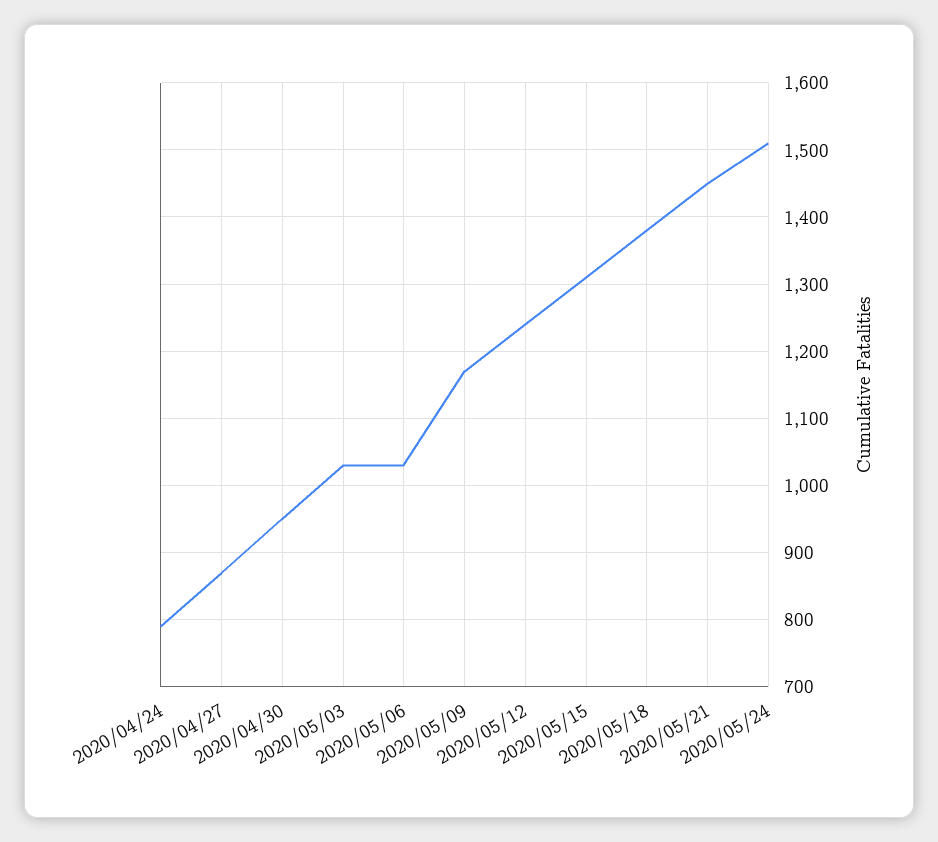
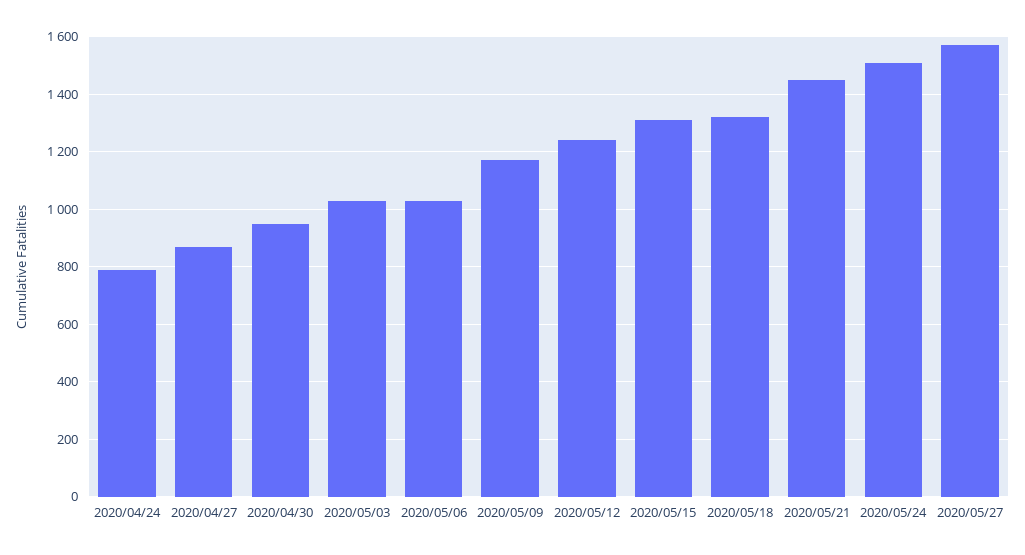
2020/05/18: 1380 -> 1325
2020/05/27: none -> 1575

